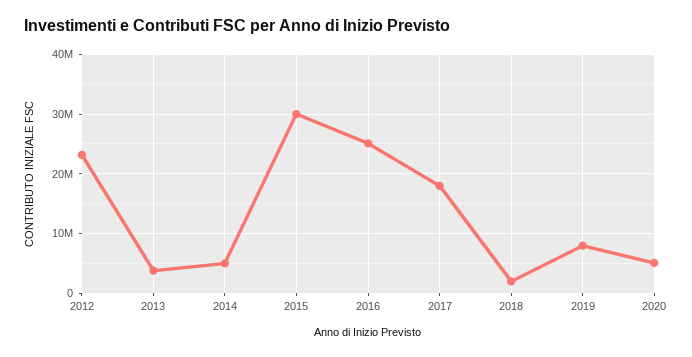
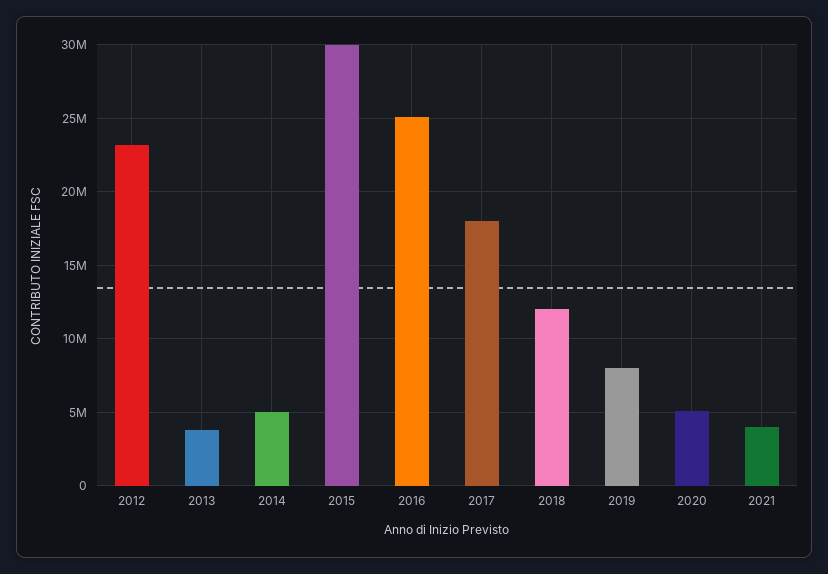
2018: 2000000 -> 12000000
2021: none -> 4000000

